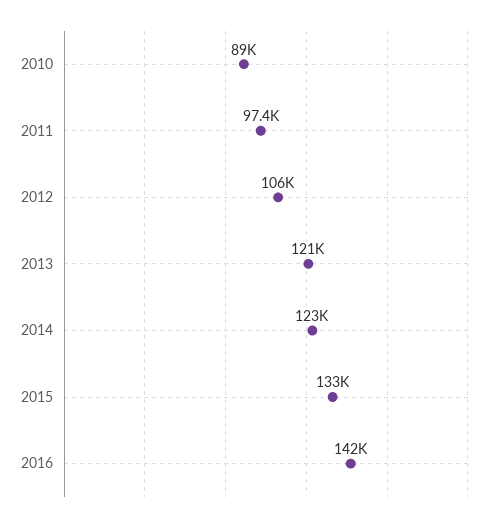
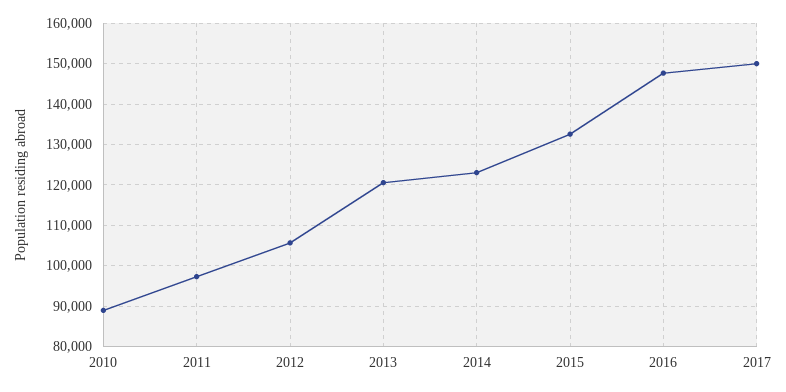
2016: 142000 -> 148000
2017: none -> 150000

